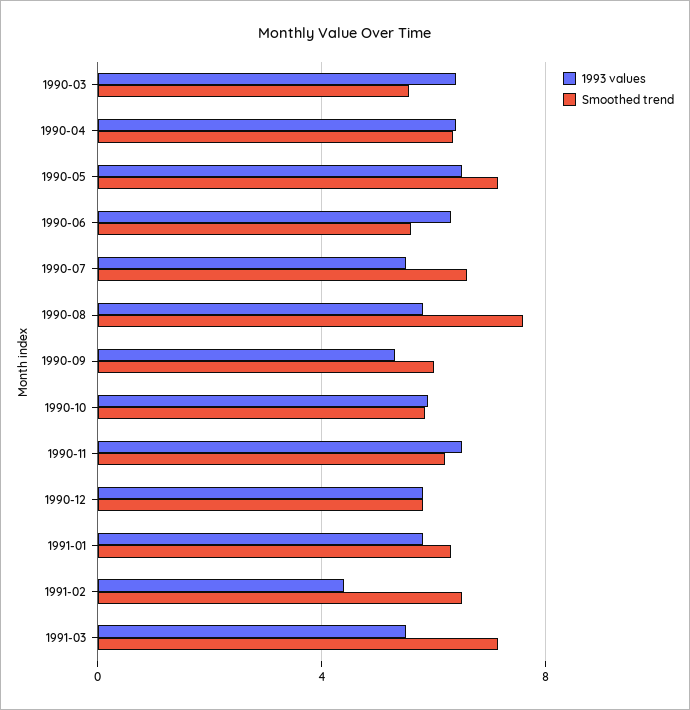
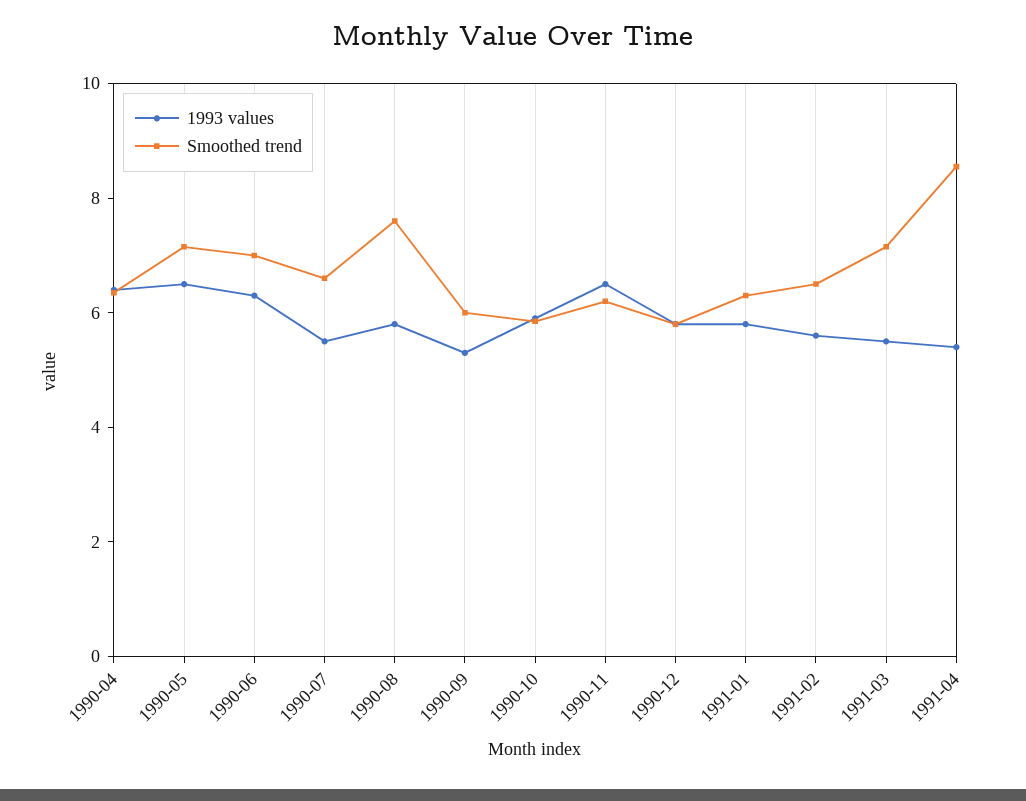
1993 values, 1990-03: 6.5 -> none
Smoothed trend, 1990-03: 5.5 -> none
Smoothed trend, 1990-06: 5.5 -> 7
1993 values, 1991-02: 4.5 -> 5.5
1993 values, 1991-04: none -> 5.5
Smoothed trend, 1991-04: none -> 8.5

